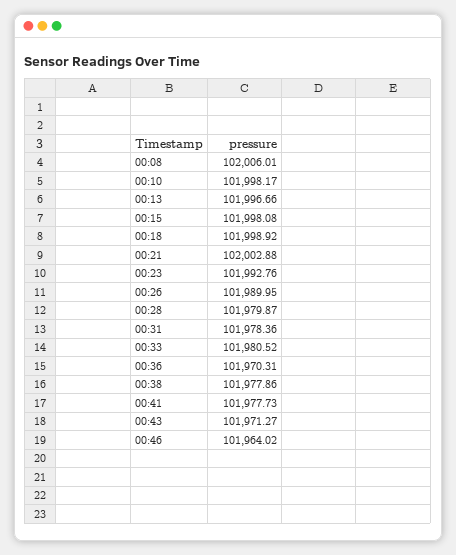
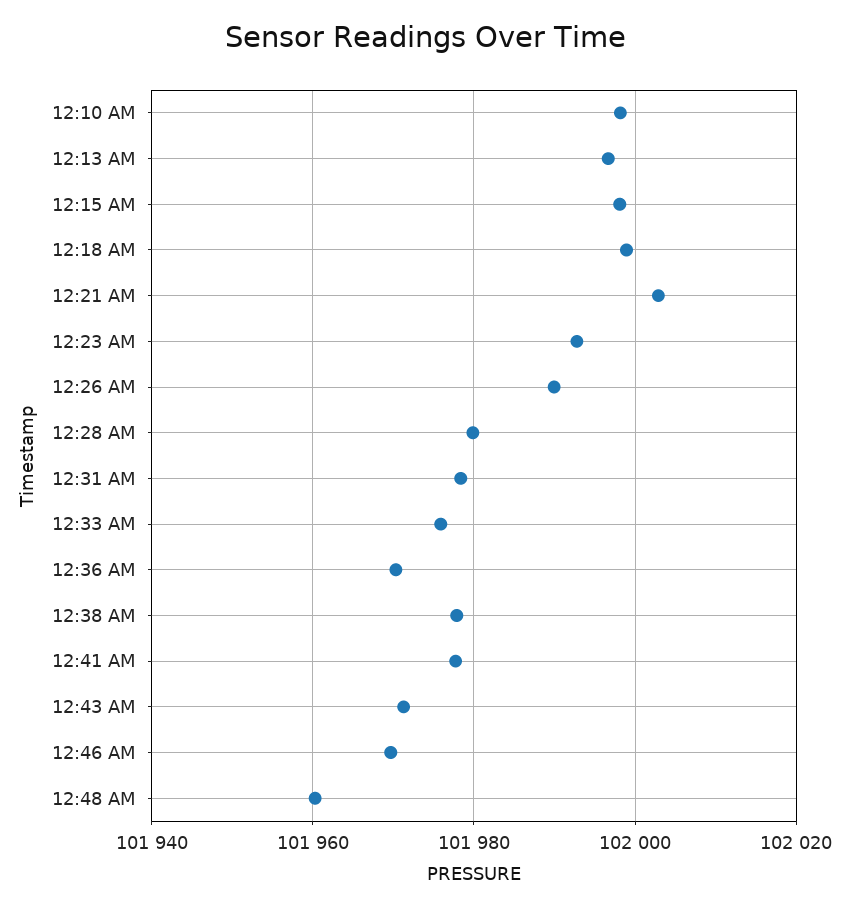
00:08: 102006.01 -> none
00:33: 101980.52 -> 101976
00:46: 101964.02 -> 101970
12:48 AM: none -> 101960

